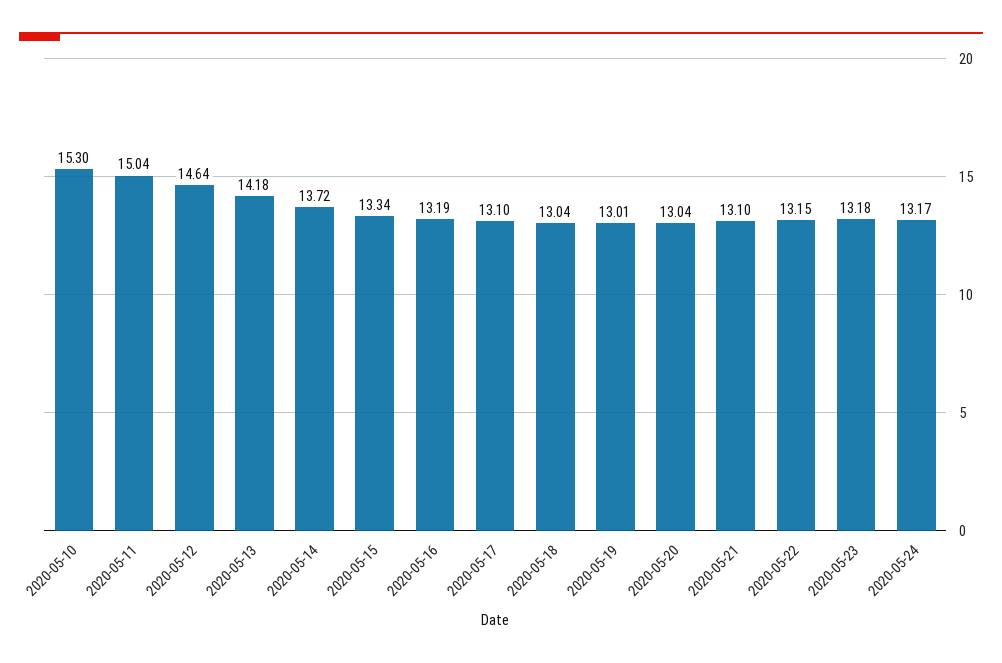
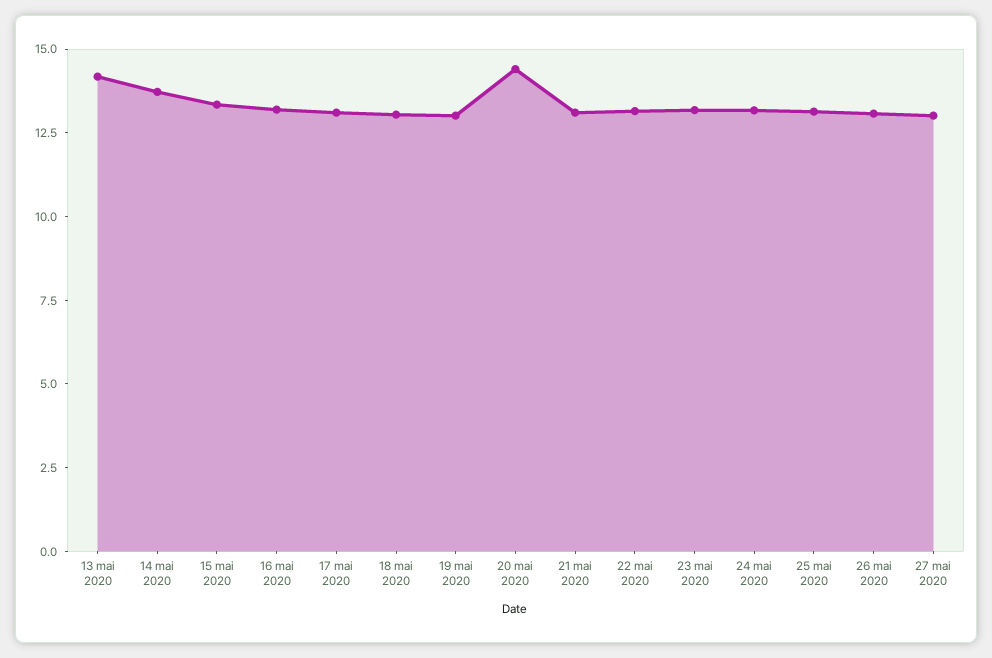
2020-05-10: 15.3 -> none
2020-05-11: 15.04 -> none
2020-05-12: 14.64 -> none
2020-05-20: 13.04 -> 14.5
25 mai 2020: none -> 13
26 mai 2020: none -> 13
27 mai 2020: none -> 13

